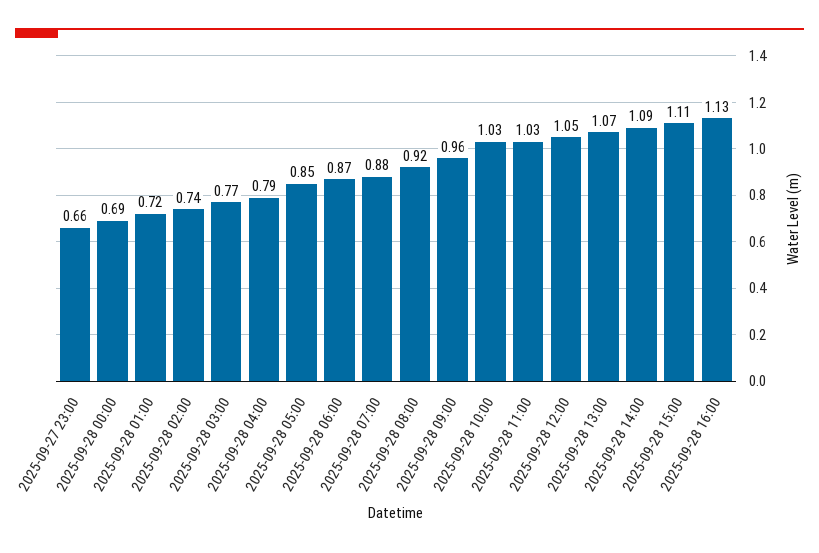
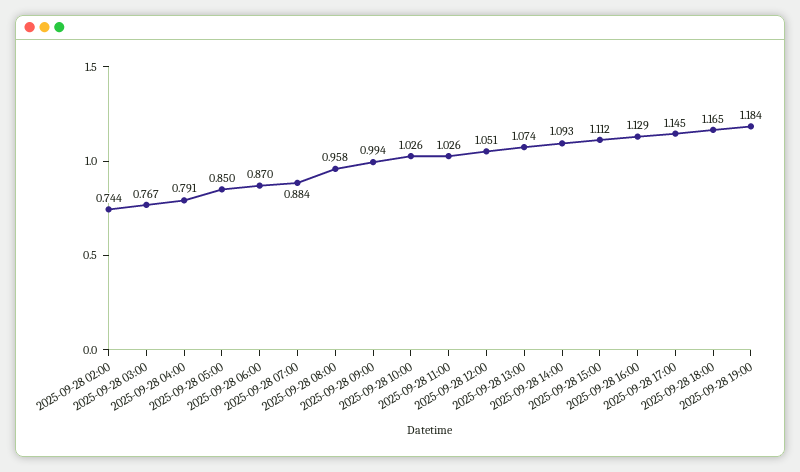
2025-09-27 23:00: 0.66 -> none
2025-09-28 00:00: 0.69 -> none
2025-09-28 01:00: 0.72 -> none
2025-09-28 08:00: 0.92 -> 0.958
2025-09-28 09:00: 0.96 -> 0.994
2025-09-28 17:00: none -> 1.145
2025-09-28 18:00: none -> 1.165
2025-09-28 19:00: none -> 1.184

